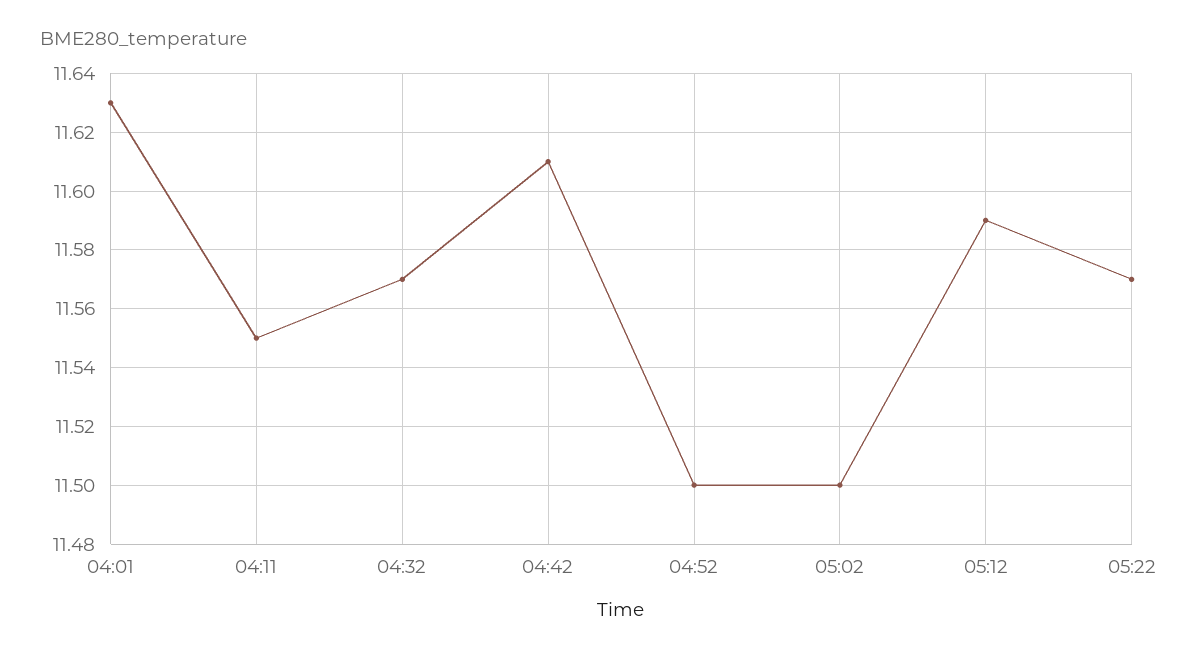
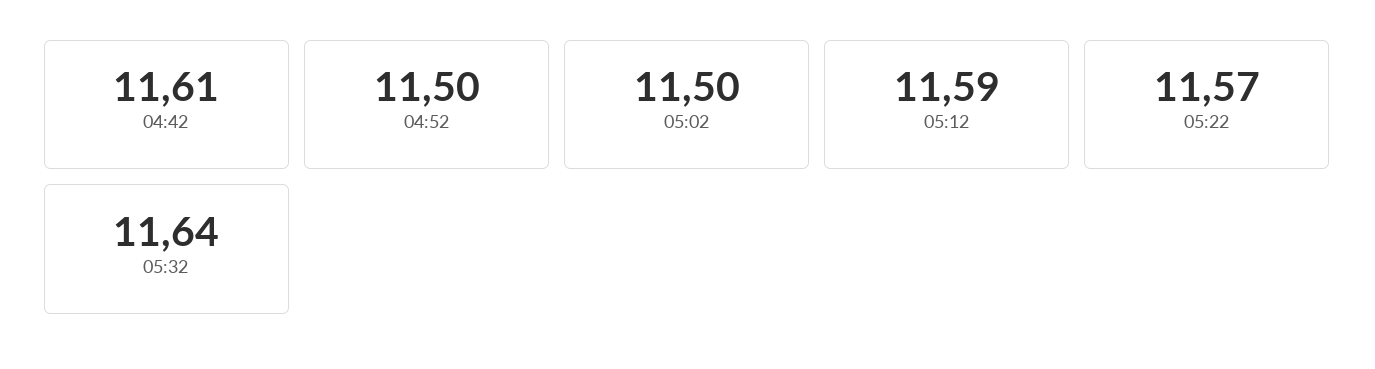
04:01: 11.63 -> none
04:11: 11.55 -> none
04:32: 11.57 -> none
05:32: none -> 11.64

